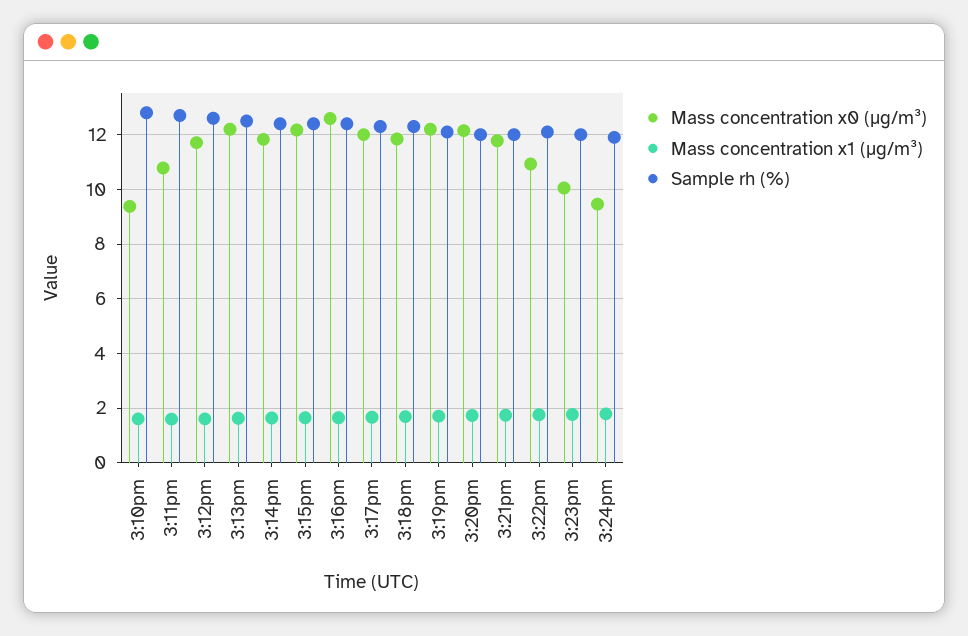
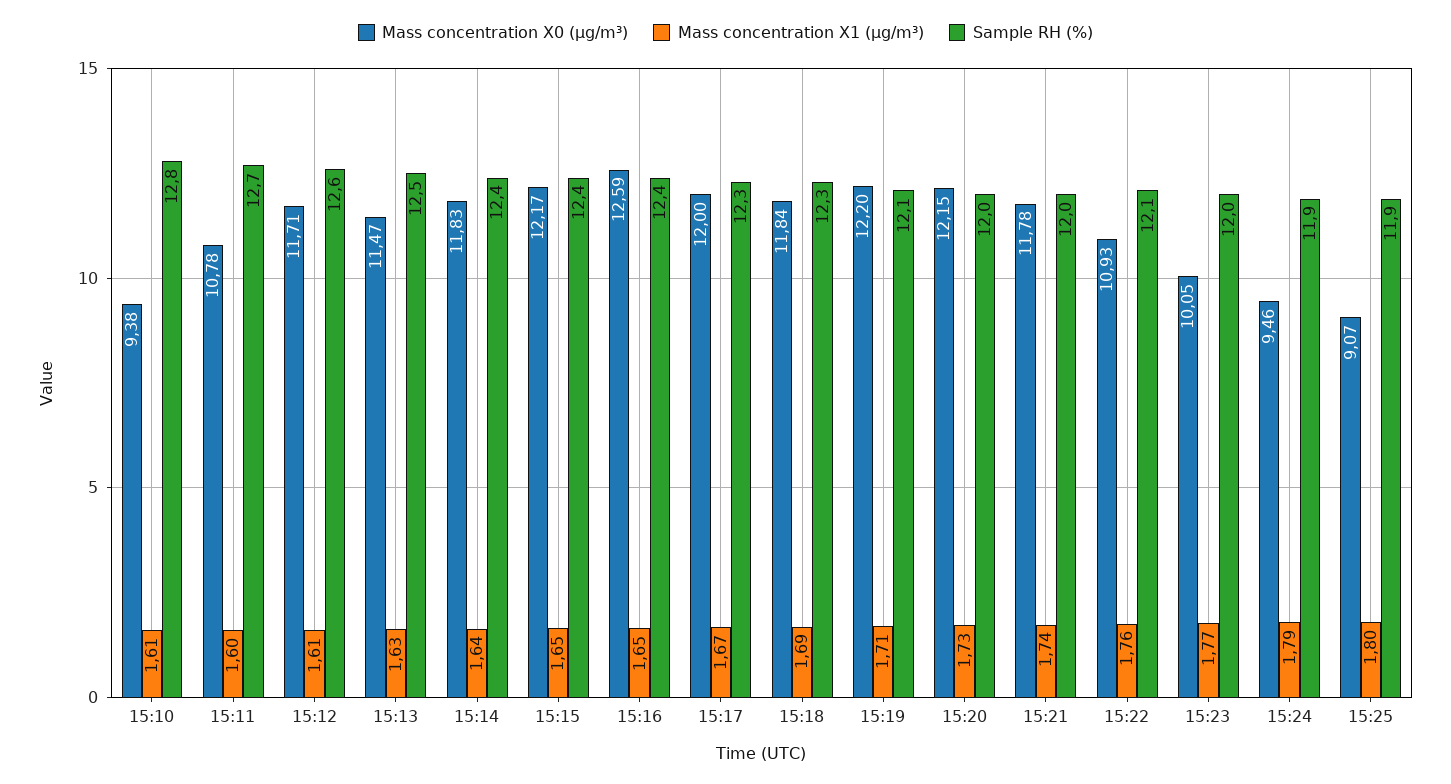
Mass concentration x0 (μg/m³), 3:13pm: 12.25 -> 11.47
Mass concentration x0 (μg/m³), 15:25: none -> 9.07
Mass concentration x1 (μg/m³), 15:25: none -> 1.8
Sample rh (%), 15:25: none -> 11.9

